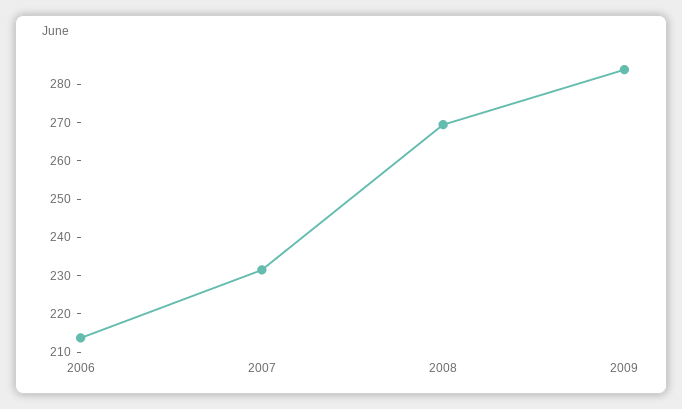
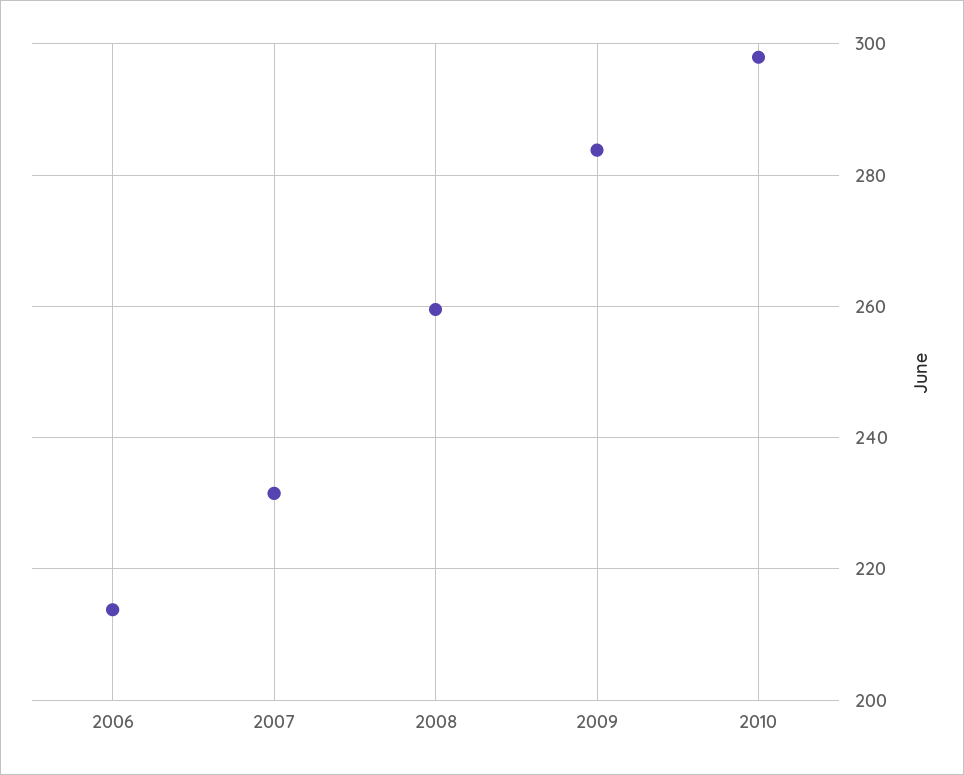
2008: 270 -> 260
2010: none -> 298

